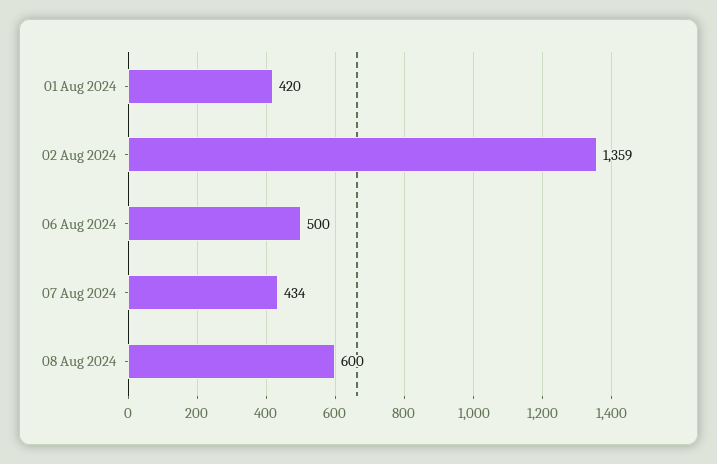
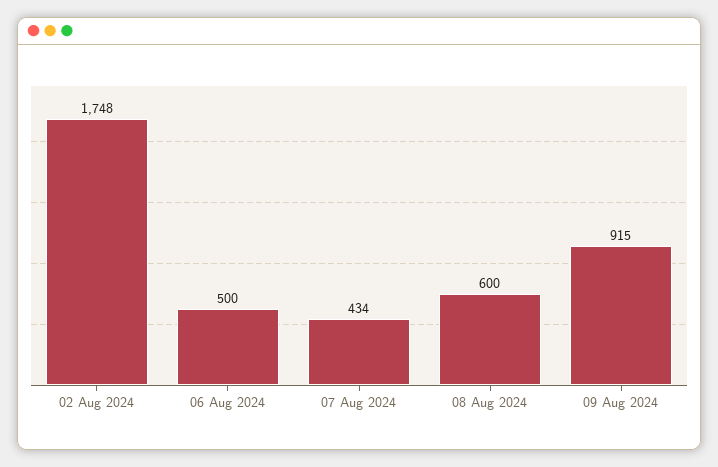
01 Aug 2024: 420 -> none
02 Aug 2024: 1359 -> 1748
09 Aug 2024: none -> 915

